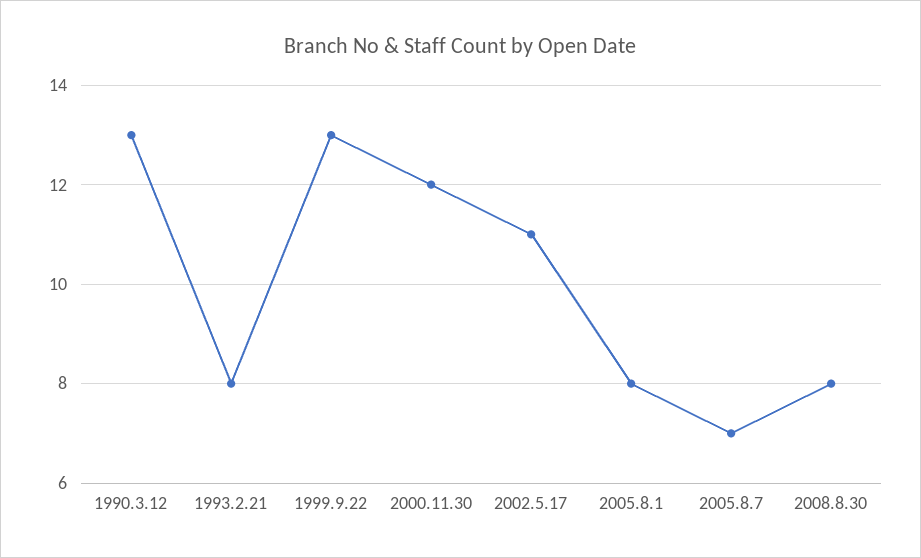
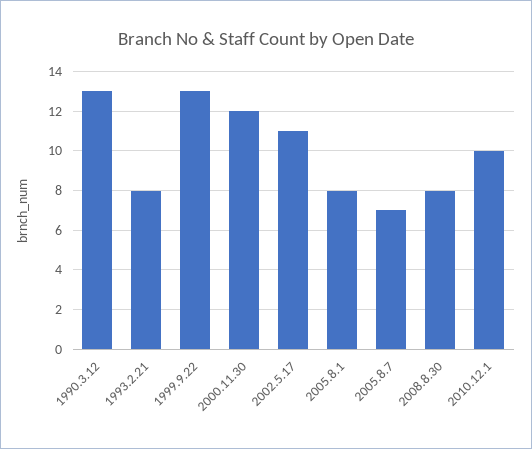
2010.12.1: none -> 10

